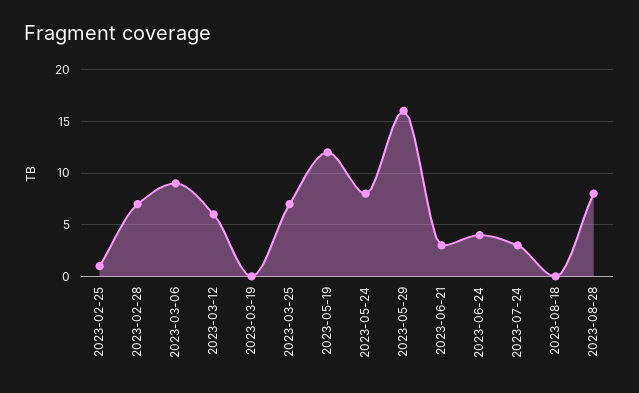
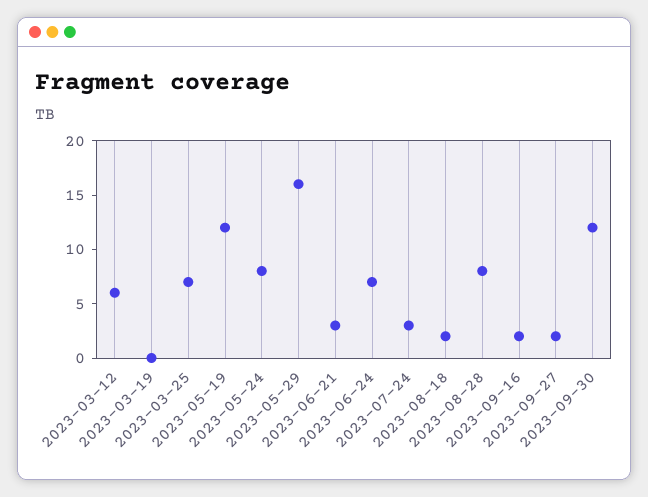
2023-02-25: 1 -> none
2023-02-28: 7 -> none
2023-03-06: 9 -> none
2023-06-24: 4 -> 7
2023-08-18: 0 -> 2
2023-09-16: none -> 2
2023-09-27: none -> 2
2023-09-30: none -> 12

